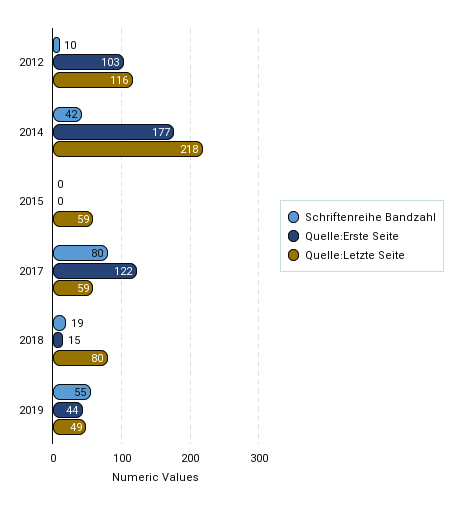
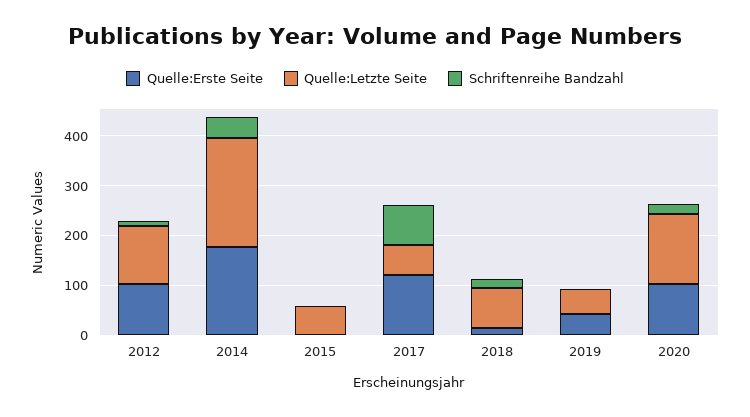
Schriftenreihe Bandzahl, 2019: 55 -> 0
Quelle:Erste Seite, 2020: none -> 100
Quelle:Letzte Seite, 2020: none -> 140
Schriftenreihe Bandzahl, 2020: none -> 20

